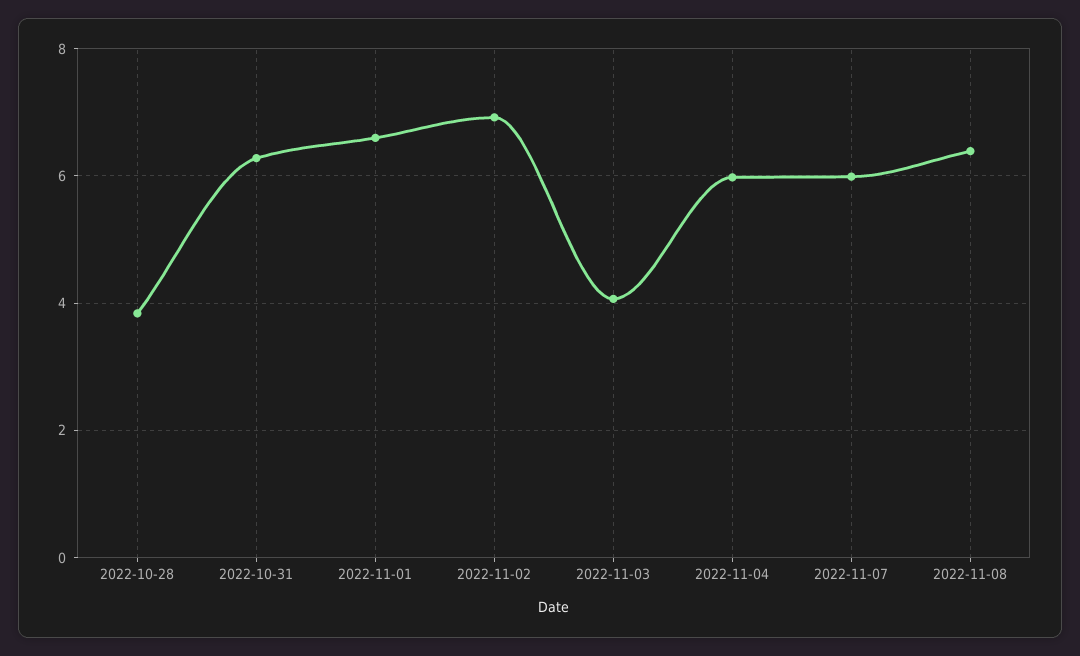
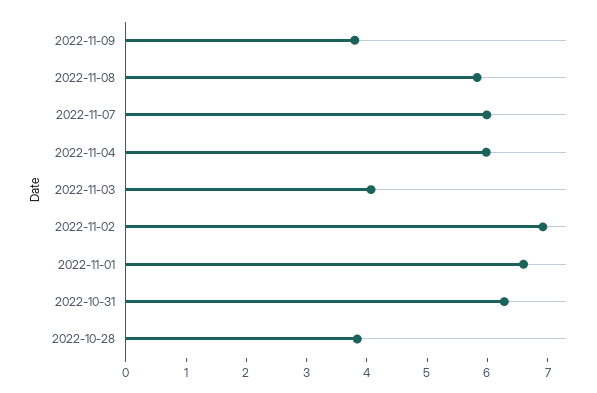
2022-11-08: 6.4 -> 5.8
2022-11-09: none -> 3.8

